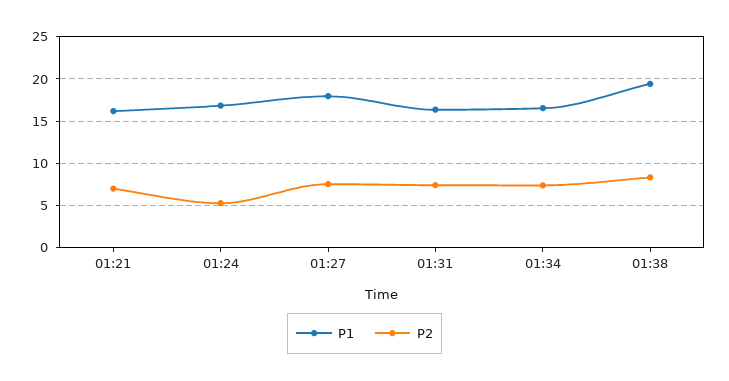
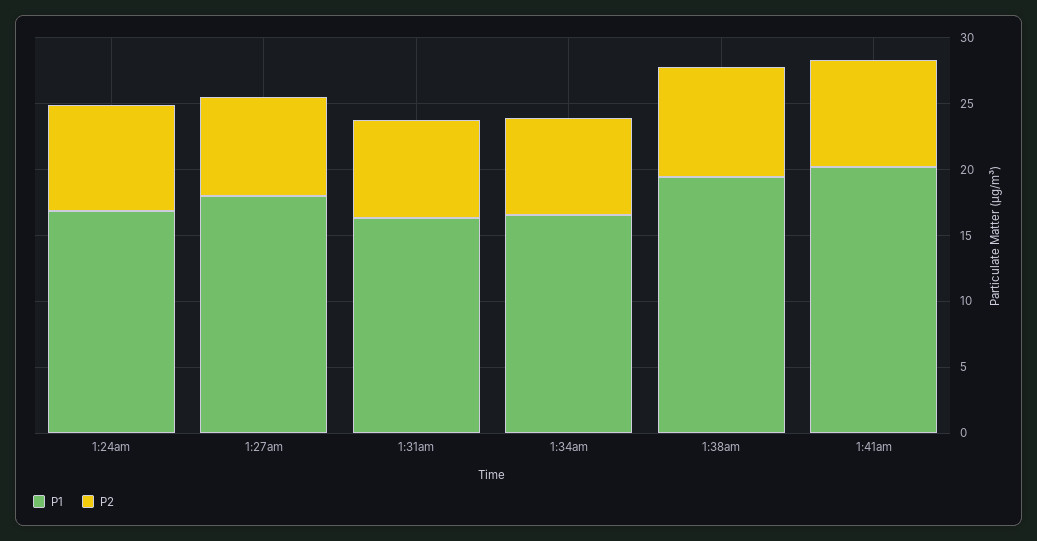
P1, 01:21: 16 -> none
P2, 01:21: 7 -> none
P2, 01:24: 5 -> 8
P1, 1:41am: none -> 20
P2, 1:41am: none -> 8

